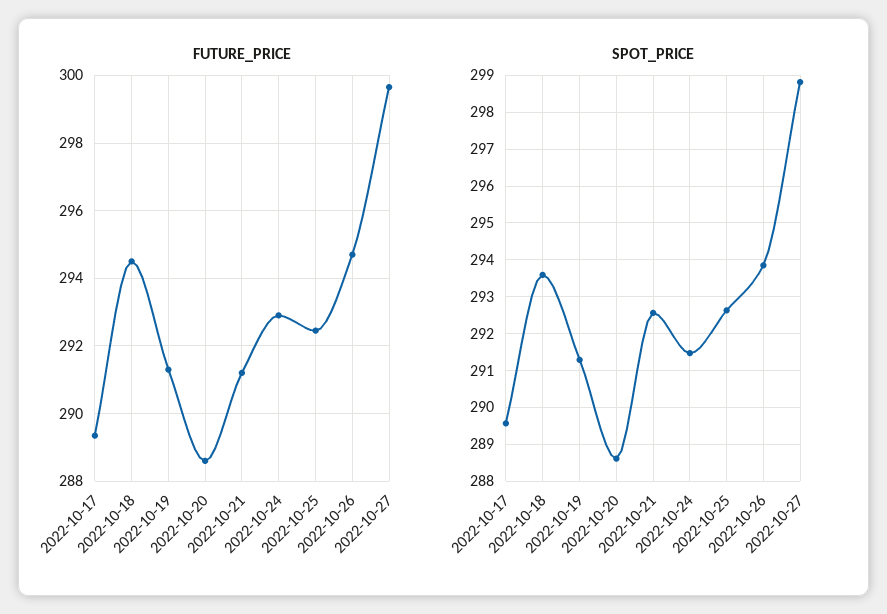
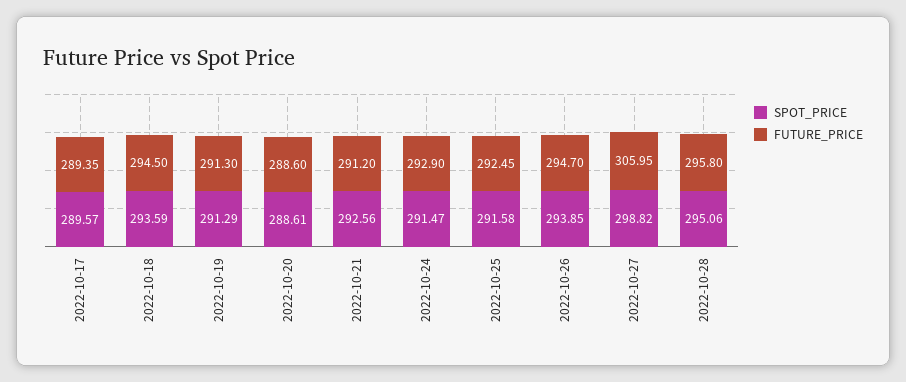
FUTURE_PRICE, 2022-10-27: 299.6 -> 305.95
SPOT_PRICE, 2022-10-25: 292.6 -> 291.58
SPOT_PRICE, 2022-10-28: none -> 295.06
FUTURE_PRICE, 2022-10-28: none -> 295.8

